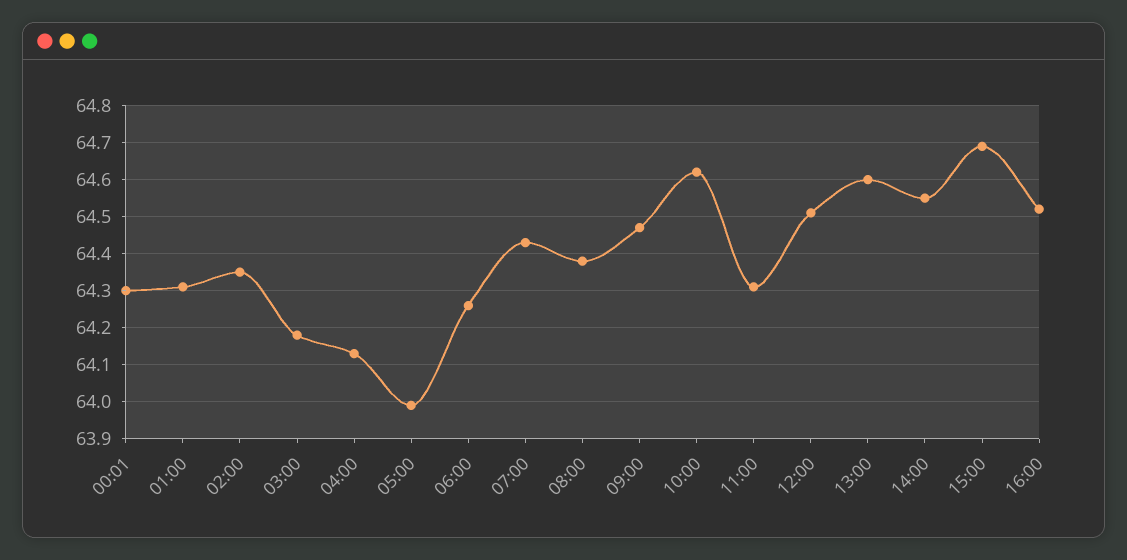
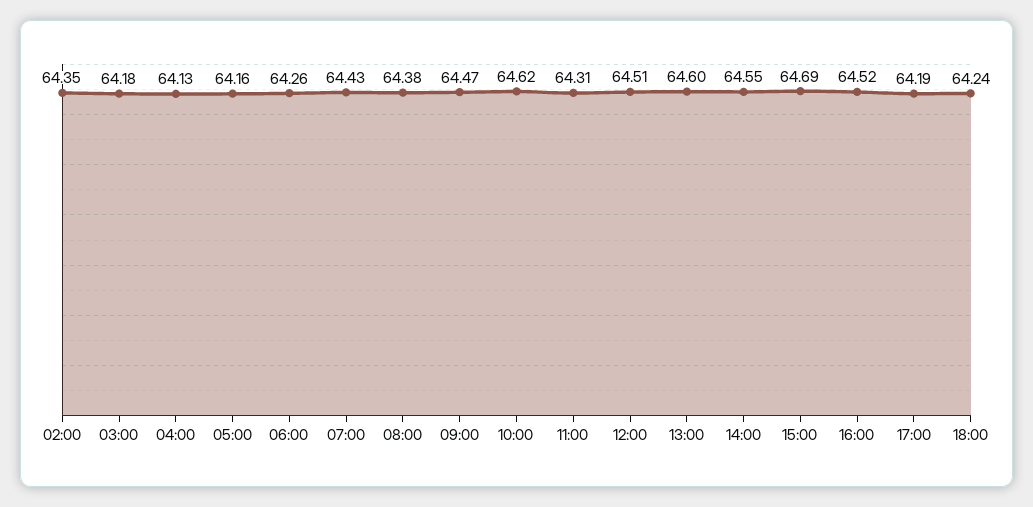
00:01: 64.3 -> none
01:00: 64.3 -> none
05:00: 64 -> 64.16
17:00: none -> 64.19
18:00: none -> 64.24

